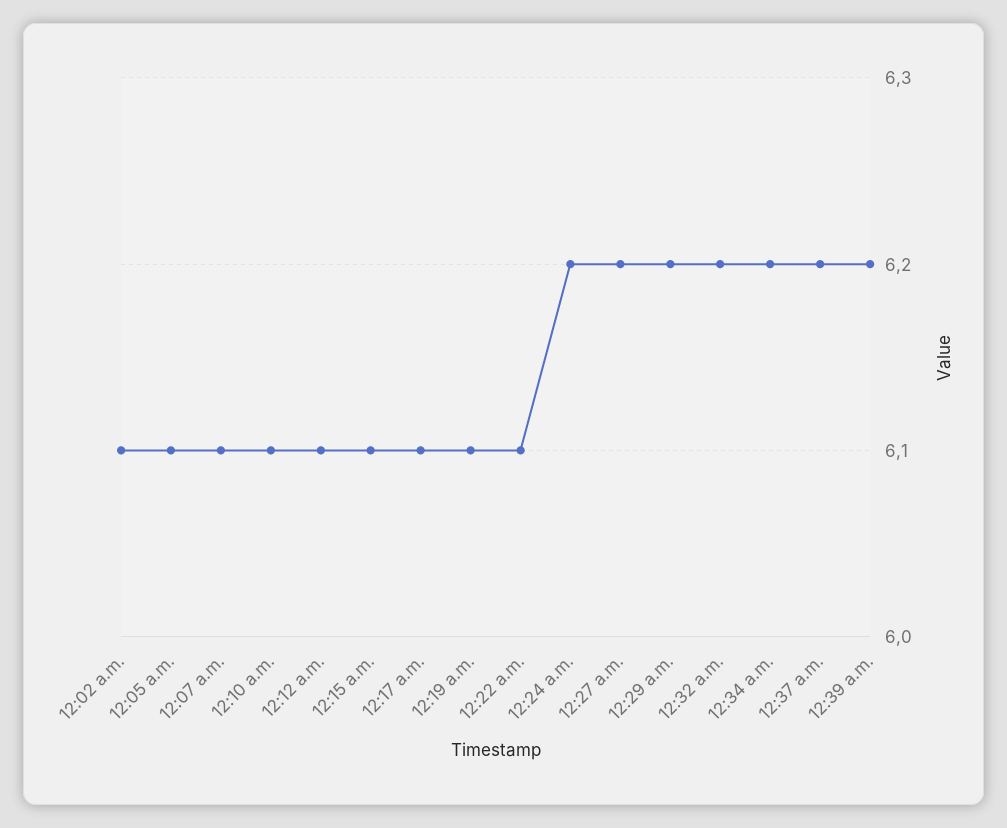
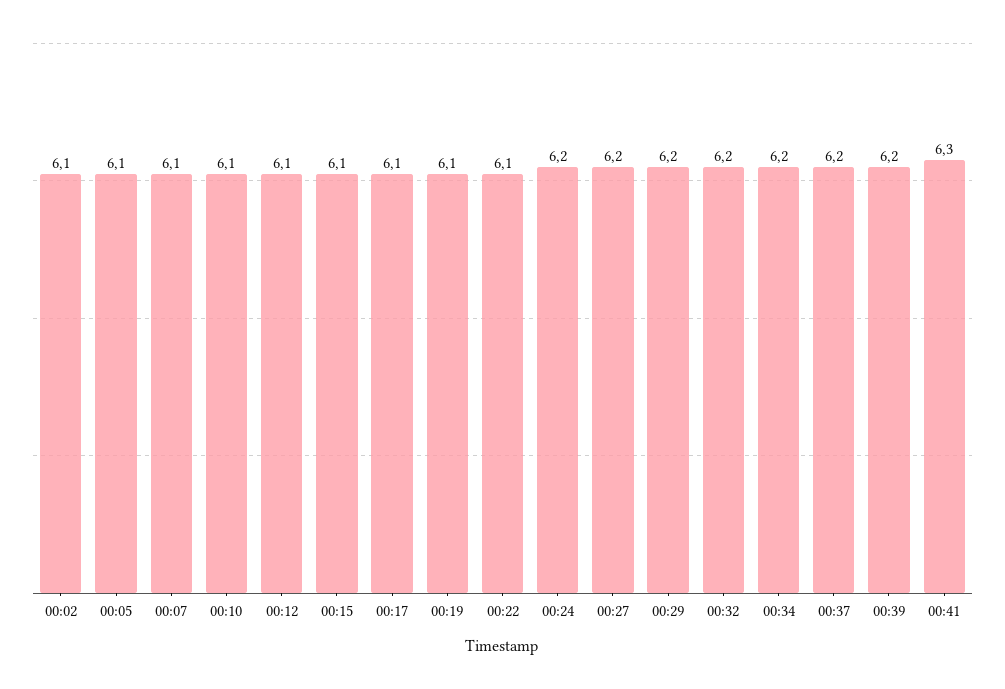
00:41: none -> 6.3

